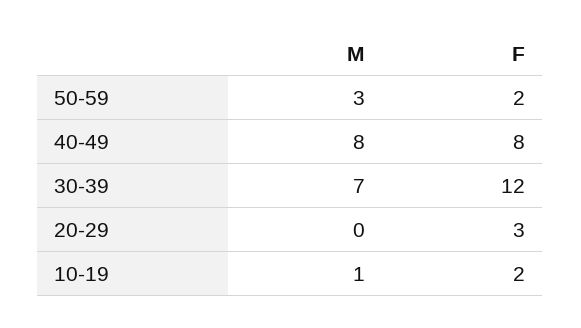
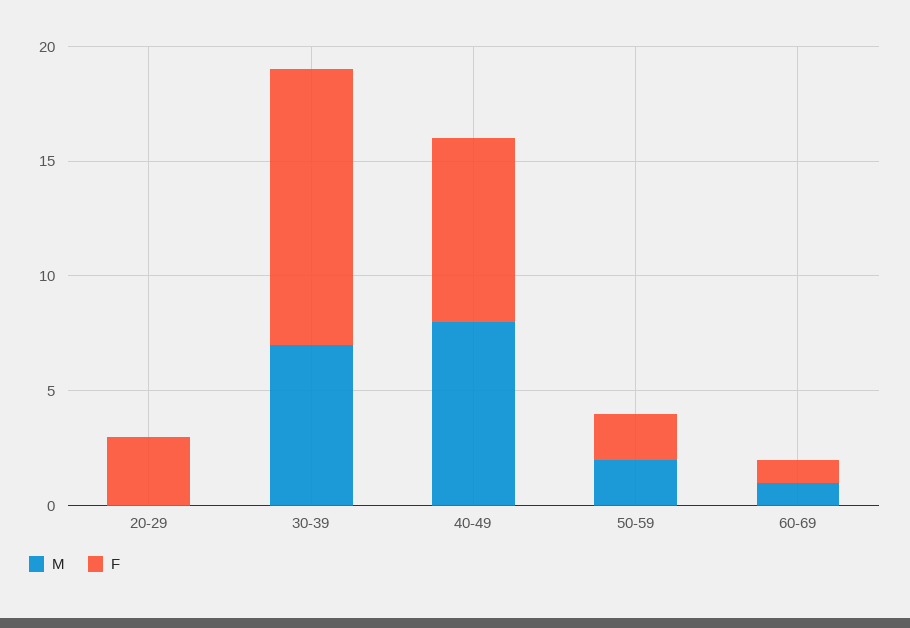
M, 50-59: 3 -> 2
M, 10-19: 1 -> none
F, 10-19: 2 -> none
M, 60-69: none -> 1
F, 60-69: none -> 1

